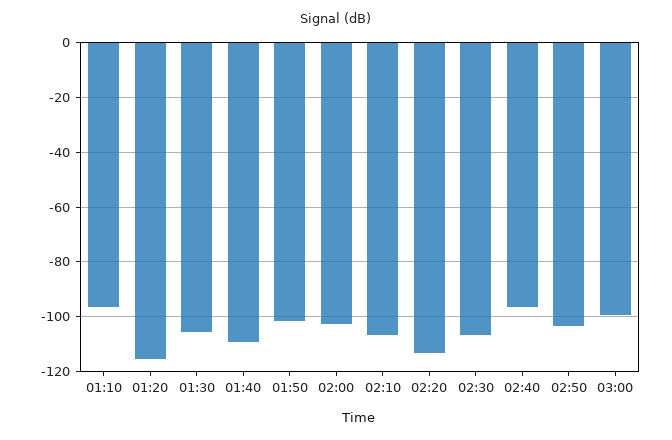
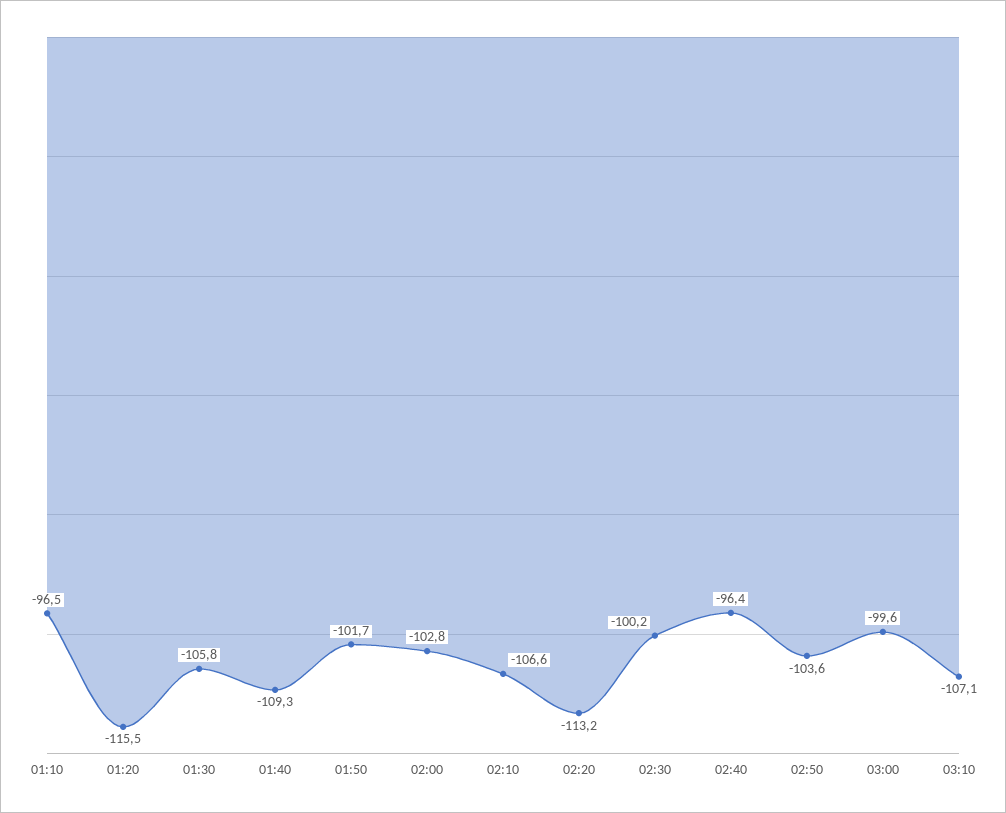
02:30: -107.5 -> -100.2
03:10: none -> -107.1

